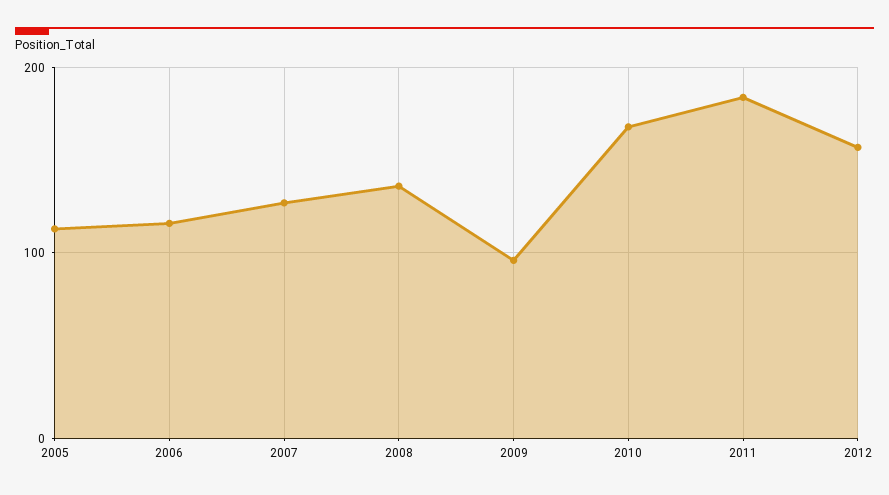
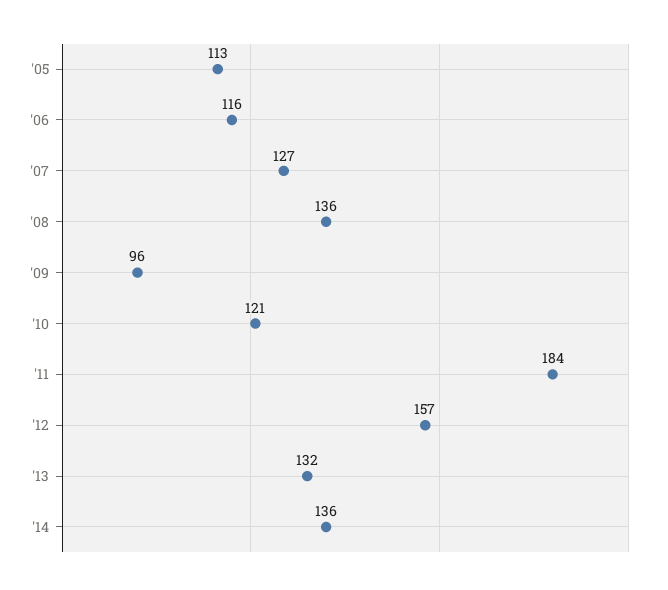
2010: 170 -> 121
'13: none -> 132
'14: none -> 136

